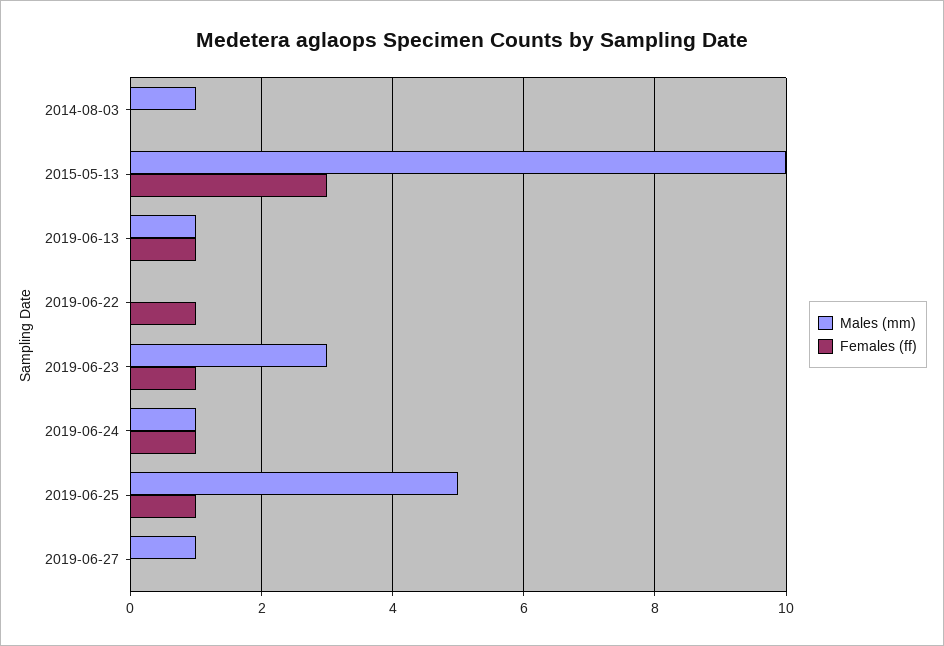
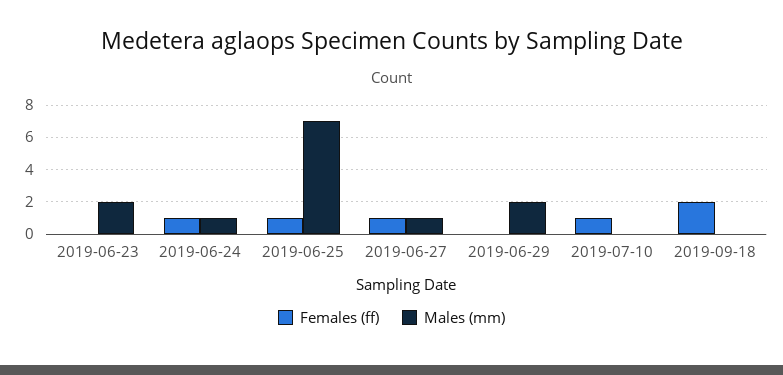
Males (mm), 2014-08-03: 1 -> none
Females (ff), 2014-08-03: 0 -> none
Males (mm), 2015-05-13: 10 -> none
Females (ff), 2015-05-13: 3 -> none
Males (mm), 2019-06-13: 1 -> none
Females (ff), 2019-06-13: 1 -> none
Males (mm), 2019-06-22: 0 -> none
Females (ff), 2019-06-22: 1 -> none
Males (mm), 2019-06-23: 3 -> 2
Females (ff), 2019-06-23: 1 -> 0
Males (mm), 2019-06-25: 5 -> 7
Females (ff), 2019-06-27: 0 -> 1
Females (ff), 2019-06-29: none -> 0
Males (mm), 2019-06-29: none -> 2
Females (ff), 2019-07-10: none -> 1
Males (mm), 2019-07-10: none -> 0
Females (ff), 2019-09-18: none -> 2
Males (mm), 2019-09-18: none -> 0

